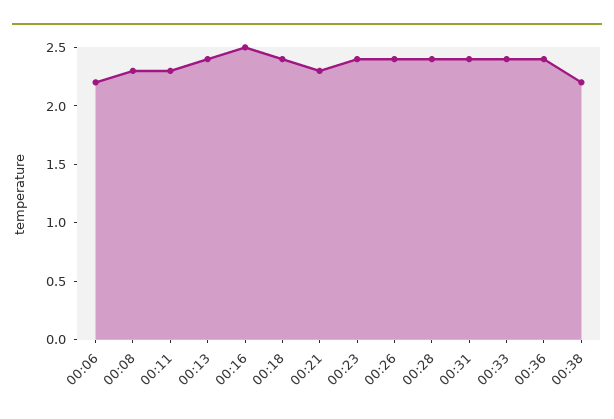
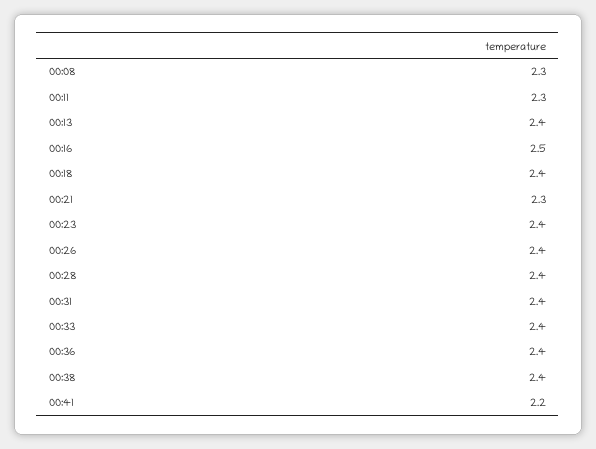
00:06: 2.2 -> none
00:38: 2.2 -> 2.4
00:41: none -> 2.2

